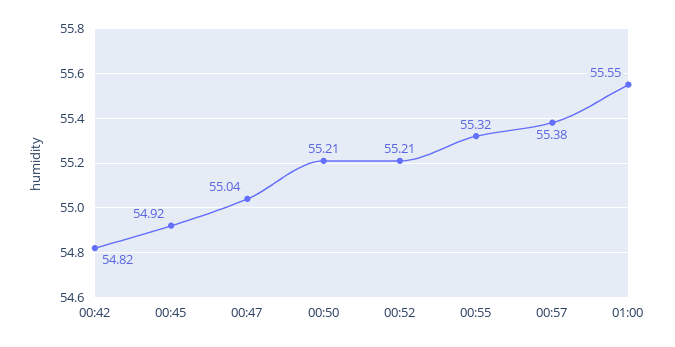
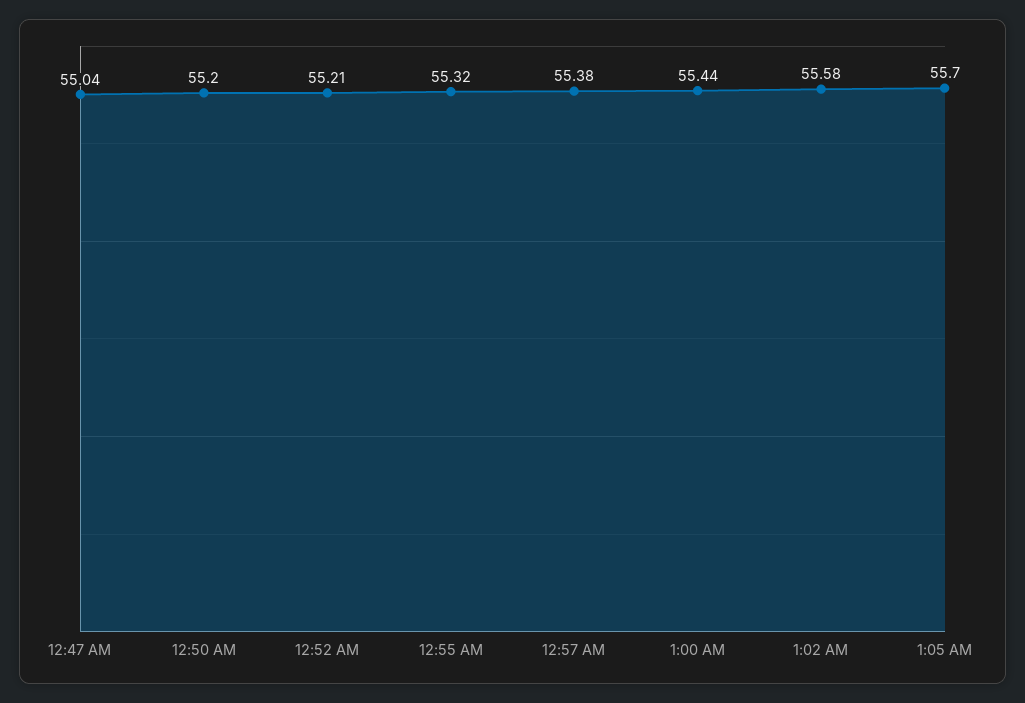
00:42: 54.82 -> none
00:45: 54.92 -> none
00:50: 55.21 -> 55.2
01:00: 55.55 -> 55.44
1:02 AM: none -> 55.58
1:05 AM: none -> 55.7

